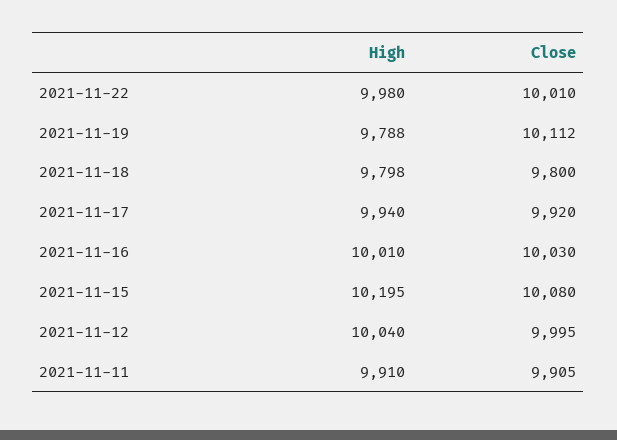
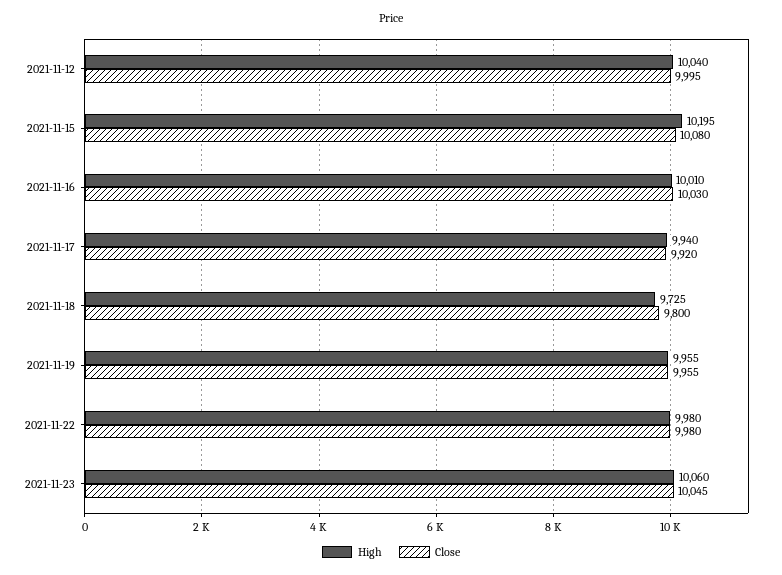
Close, 2021-11-22: 10010 -> 9980
High, 2021-11-19: 9788 -> 9955
Close, 2021-11-19: 10112 -> 9955
High, 2021-11-18: 9798 -> 9725
High, 2021-11-11: 9910 -> none
Close, 2021-11-11: 9905 -> none
High, 2021-11-23: none -> 10060
Close, 2021-11-23: none -> 10045

